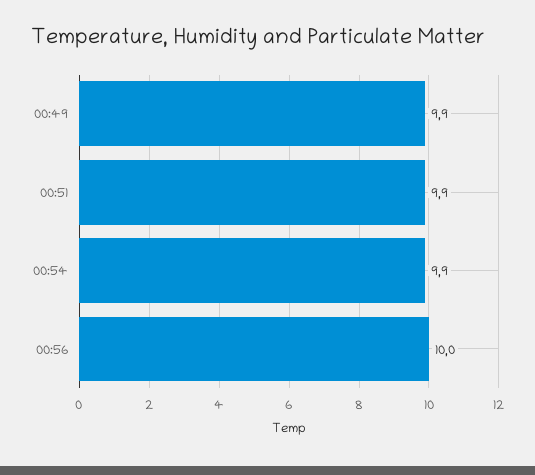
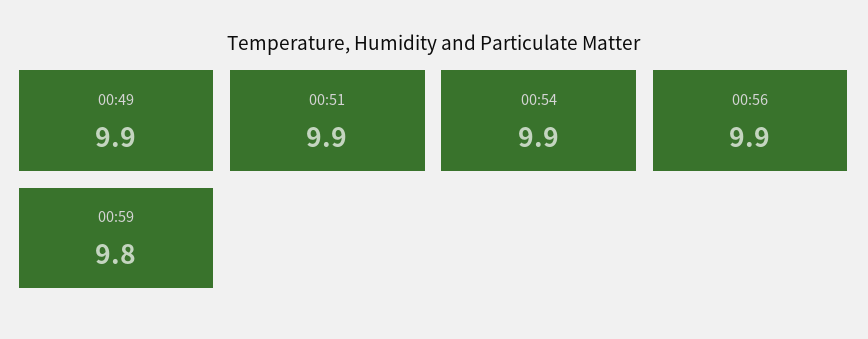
00:56: 10 -> 9.9
00:59: none -> 9.8

